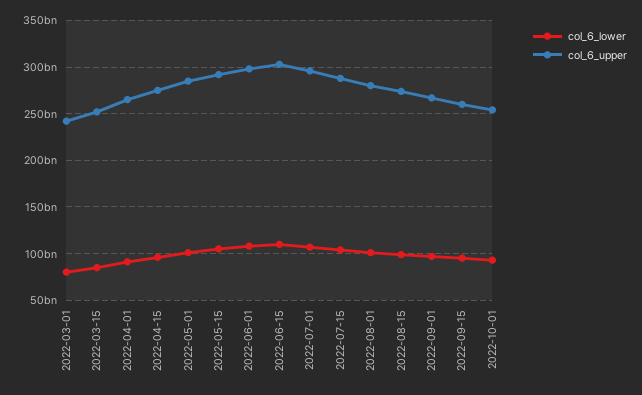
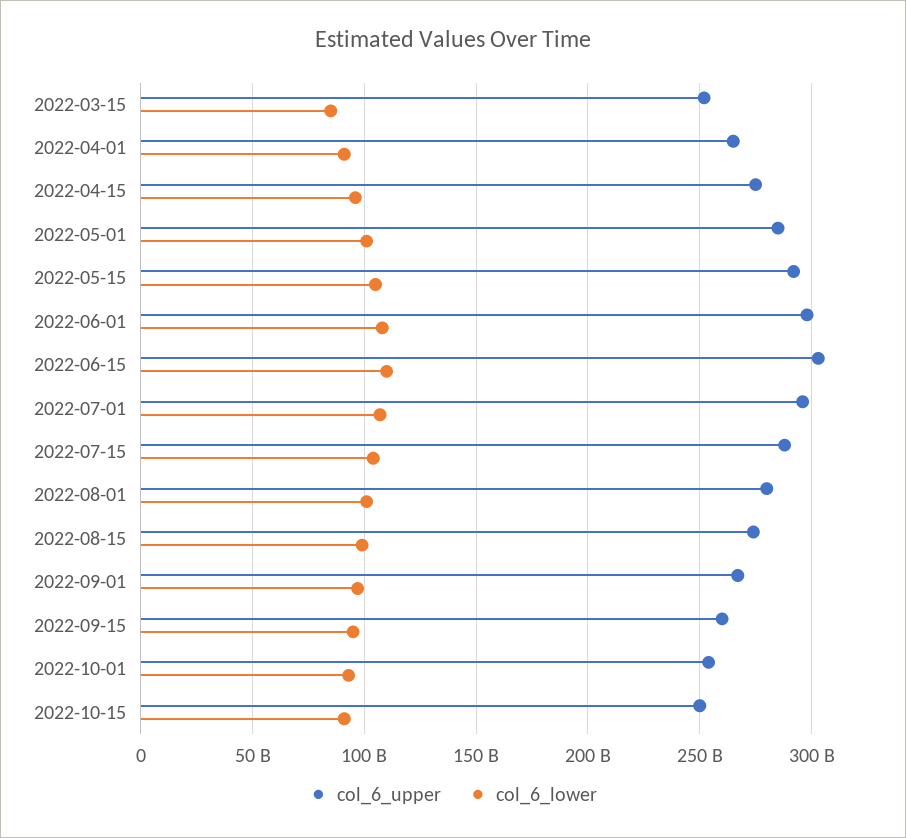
col_6_lower, 2022-03-01: 80000000000 -> none
col_6_upper, 2022-03-01: 240000000000 -> none
col_6_upper, 2022-10-15: none -> 250000000000
col_6_lower, 2022-10-15: none -> 90000000000

